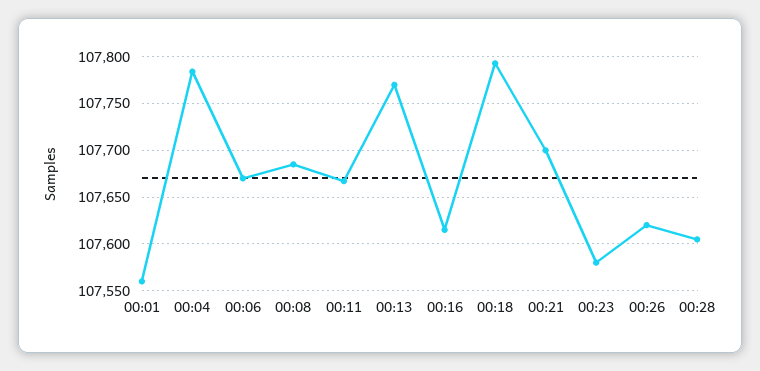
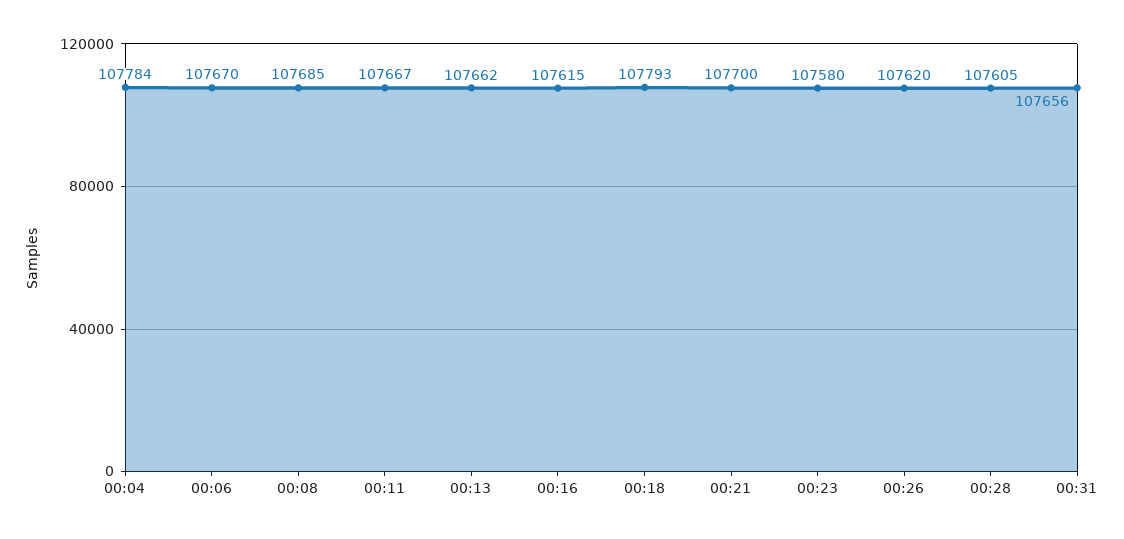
00:01: 107560 -> none
00:13: 107770 -> 107662
00:31: none -> 107656

